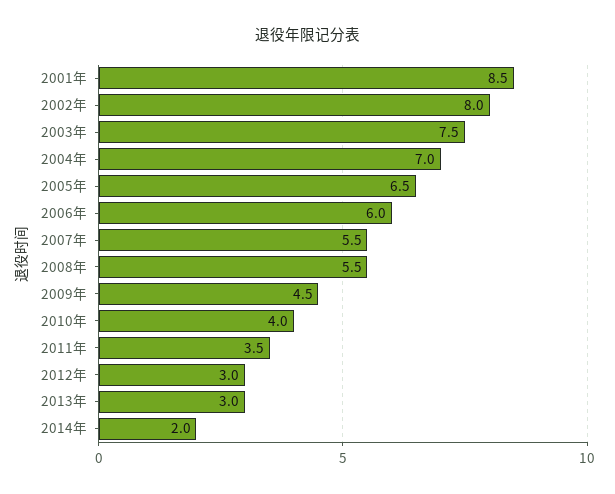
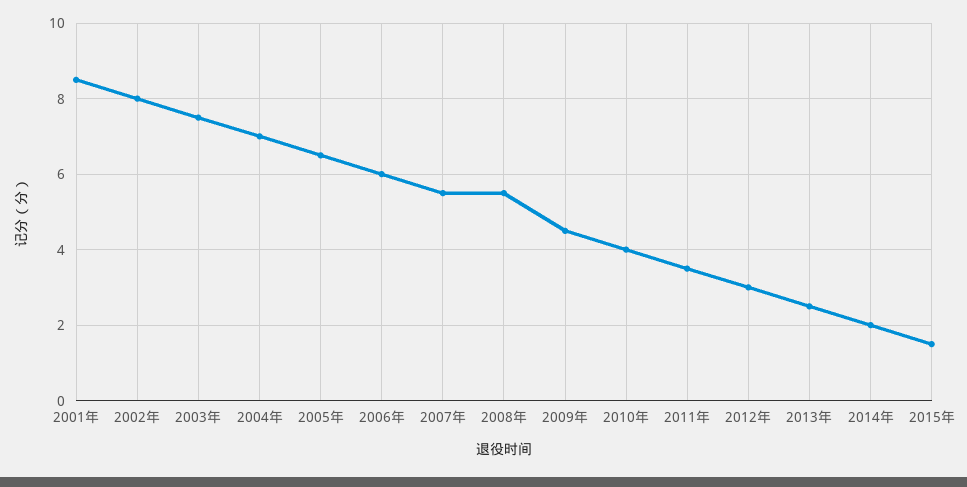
2013年: 3 -> 2.5
2015年: none -> 1.5

